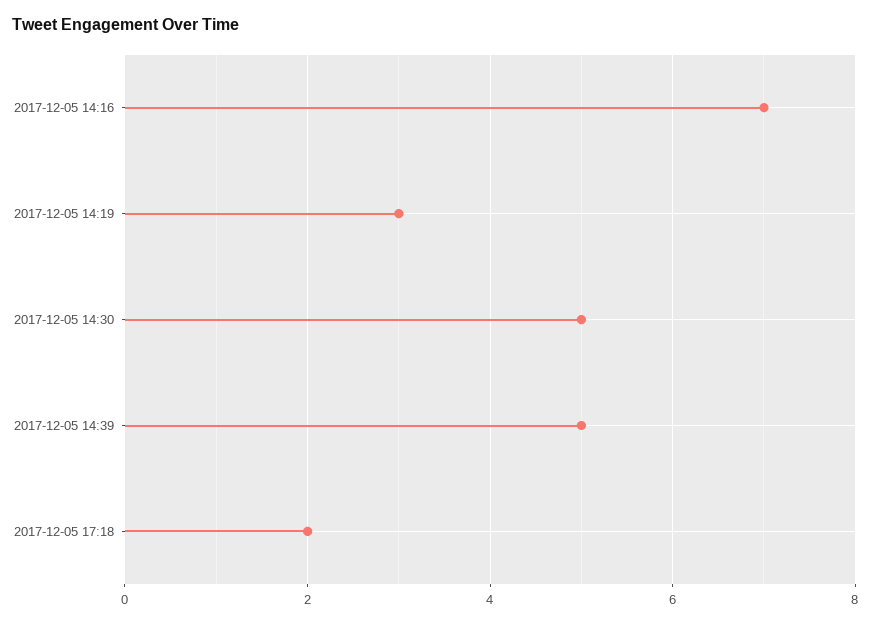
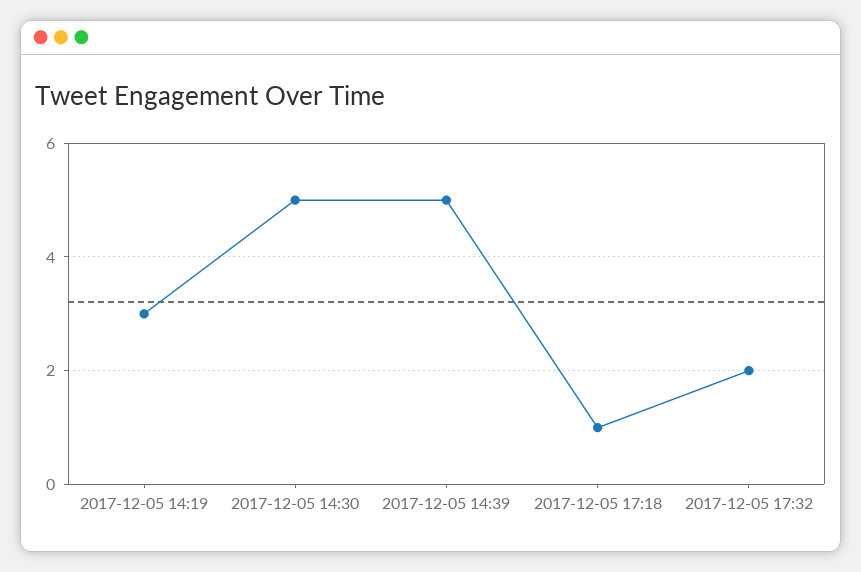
2017-12-05 14:16: 7 -> none
2017-12-05 17:18: 2 -> 1
2017-12-05 17:32: none -> 2

